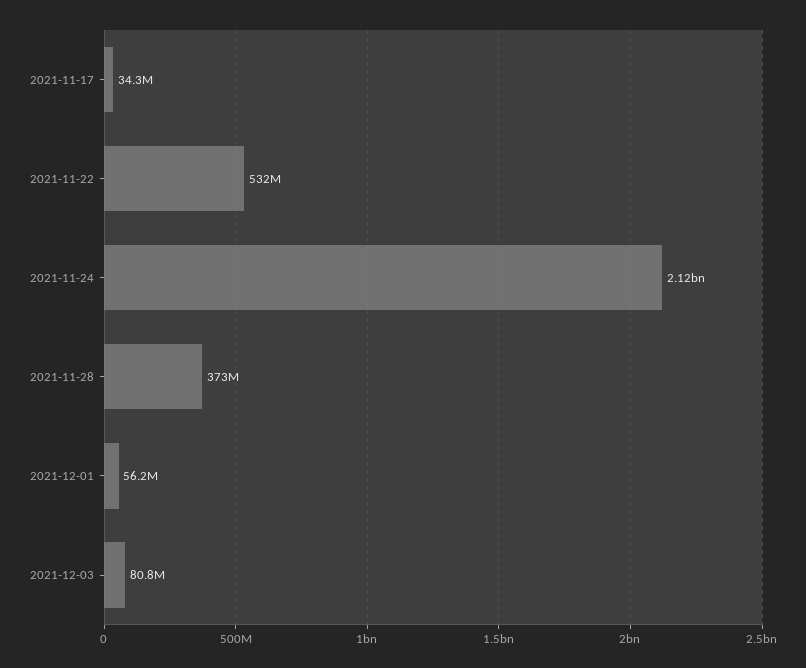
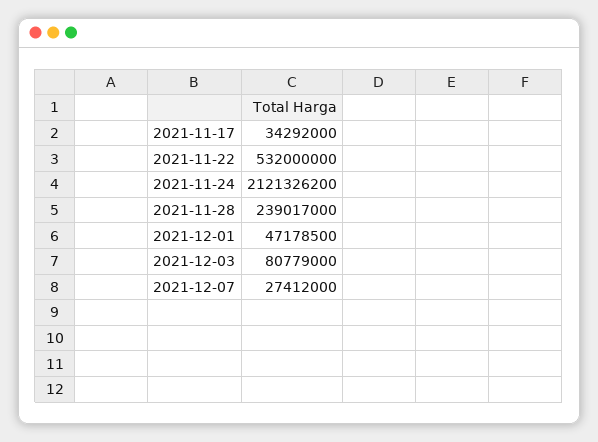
2021-11-28: 373000000 -> 239017000
2021-12-01: 56200000 -> 47178500
2021-12-07: none -> 27412000

